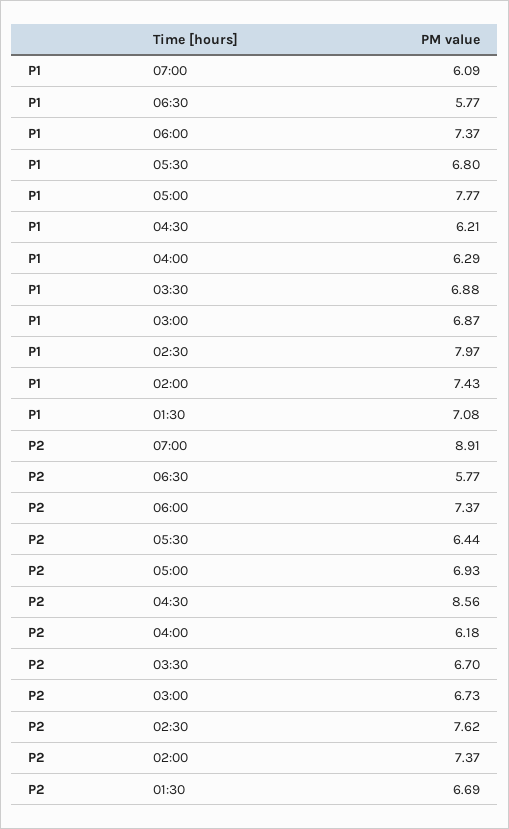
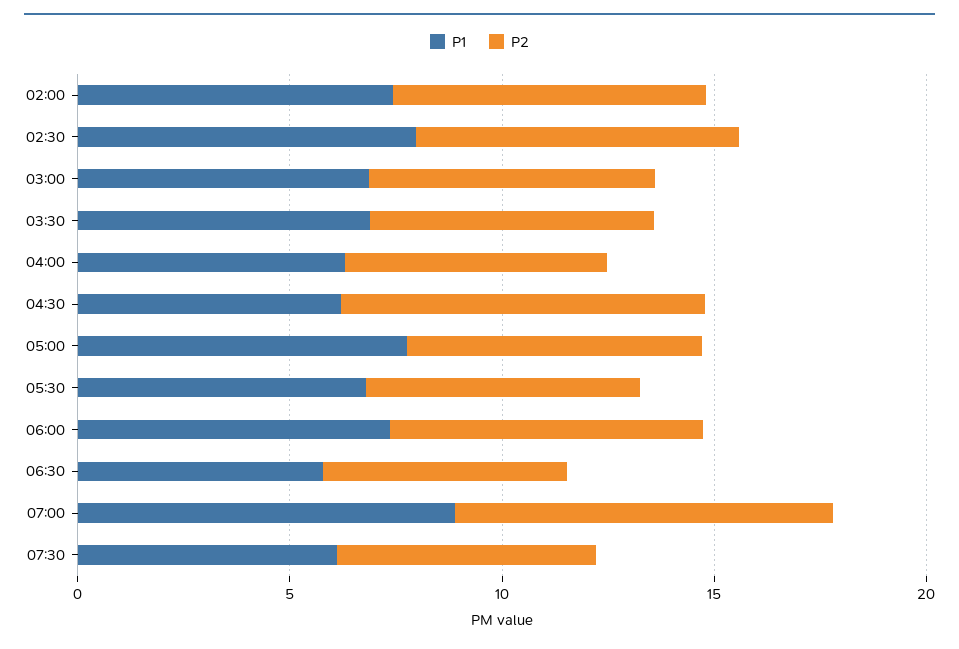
P1, 07:00: 6.09 -> 9
P1, 01:30: 7.08 -> none
P2, 01:30: 6.69 -> none
P1, 07:30: none -> 6
P2, 07:30: none -> 6

